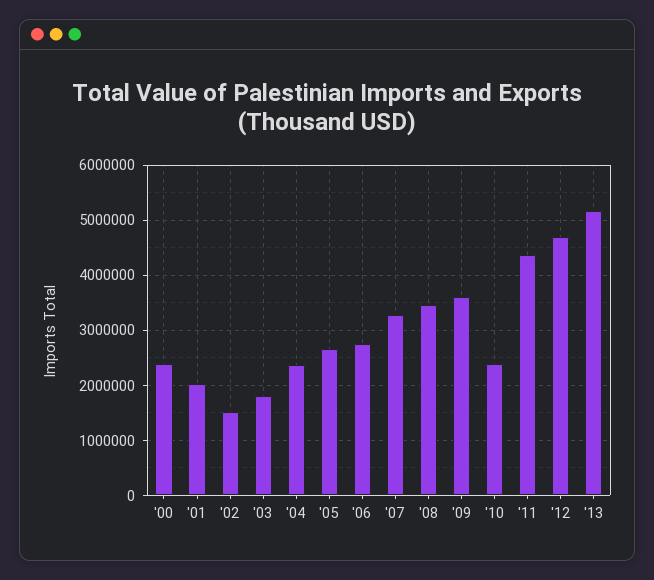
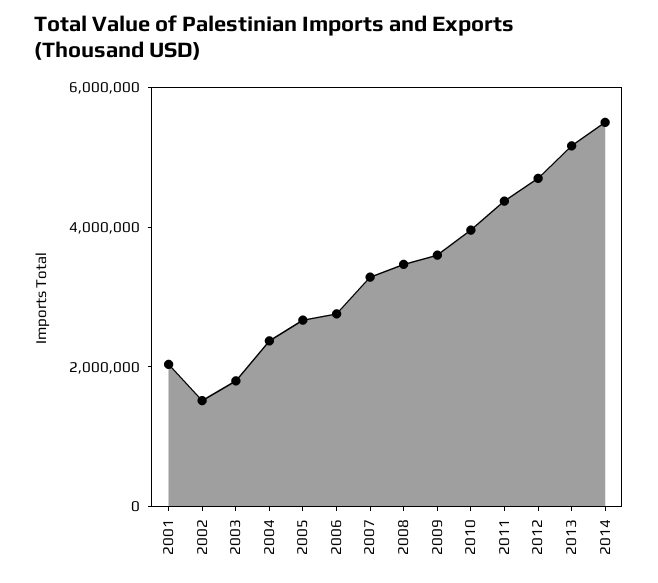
'00: 2400000 -> none
'10: 2400000 -> 4000000
2014: none -> 5500000

